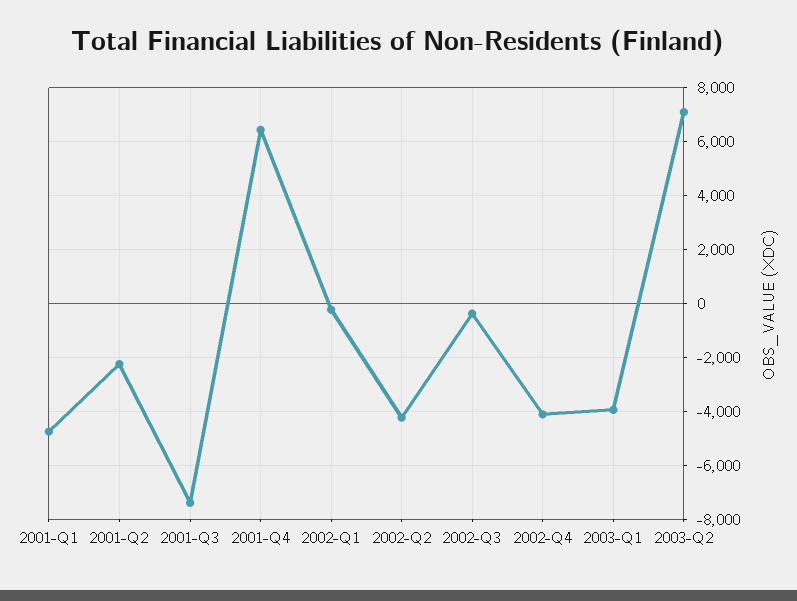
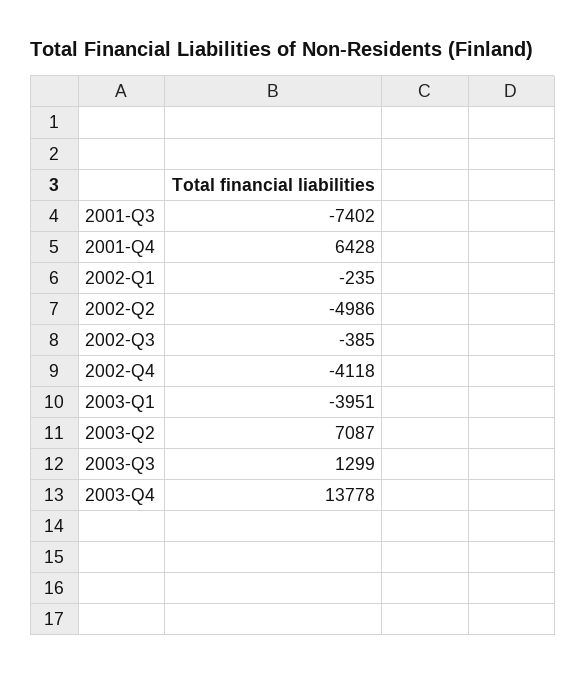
2001-Q1: -4750 -> none
2001-Q2: -2250 -> none
2002-Q2: -4250 -> -4986
2003-Q3: none -> 1299
2003-Q4: none -> 13778

